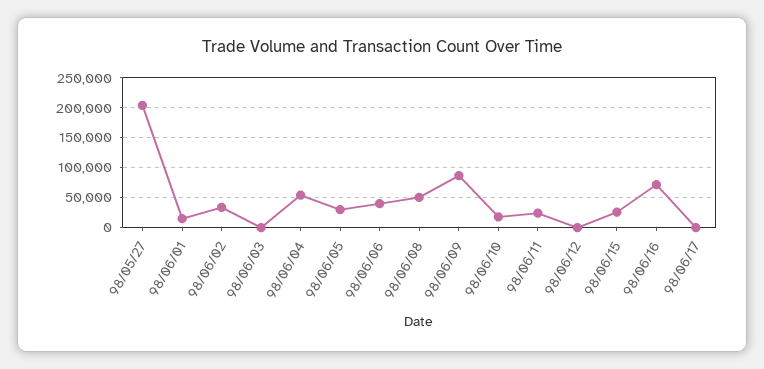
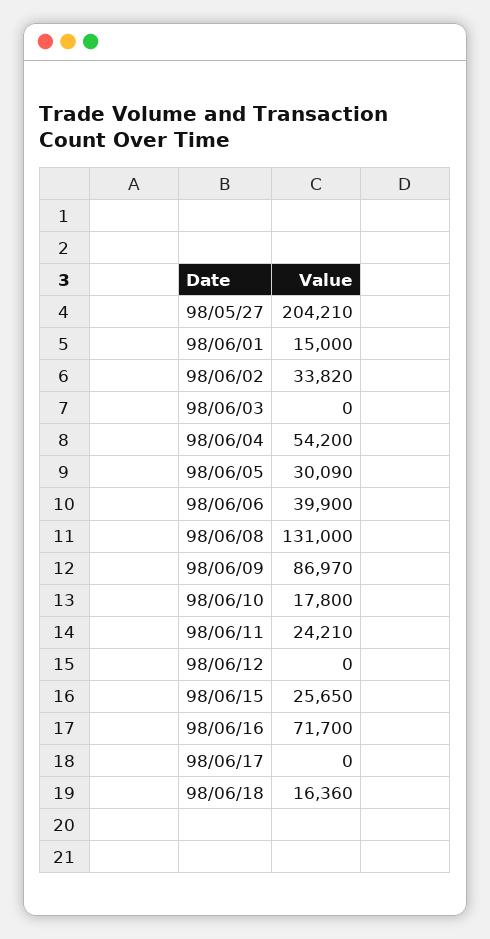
98/06/08: 50000 -> 131000
98/06/18: none -> 16360

